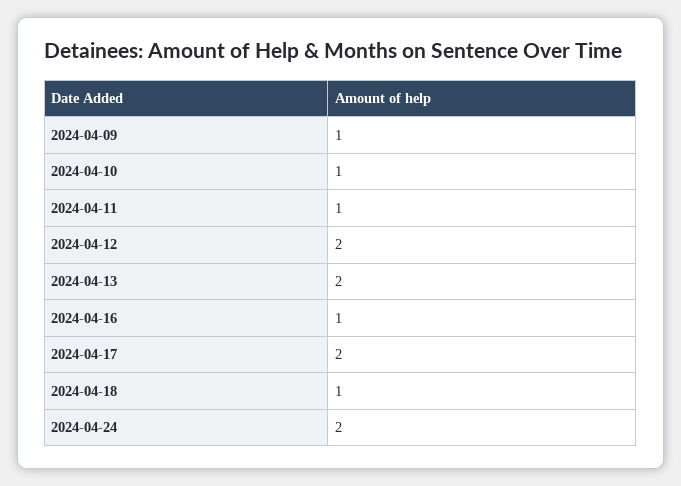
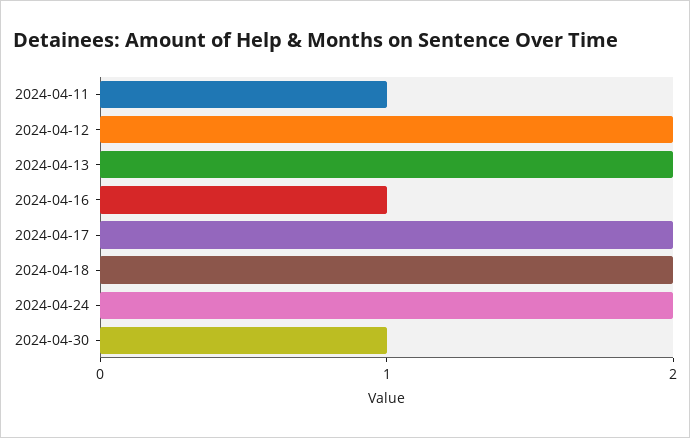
2024-04-09: 1 -> none
2024-04-10: 1 -> none
2024-04-18: 1 -> 2
2024-04-30: none -> 1

